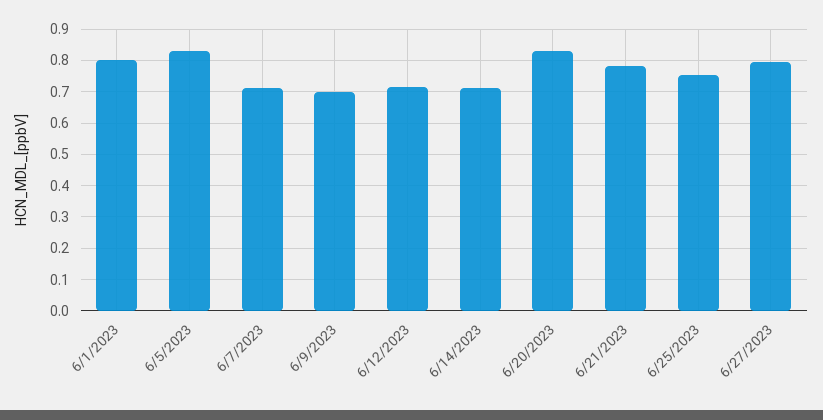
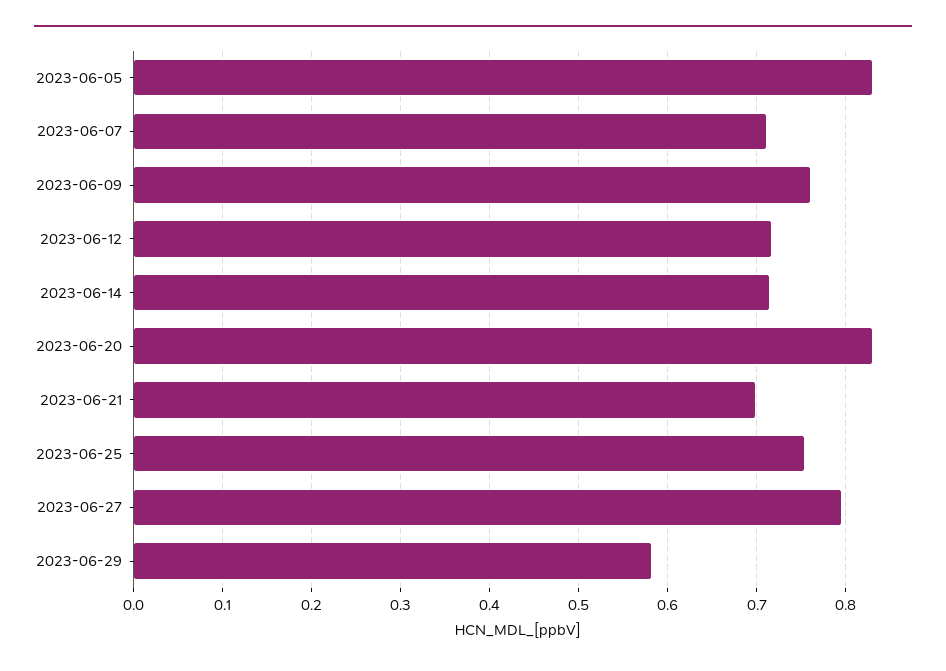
6/1/2023: 0.8 -> none
6/9/2023: 0.7 -> 0.76
6/21/2023: 0.78 -> 0.7
2023-06-29: none -> 0.58

